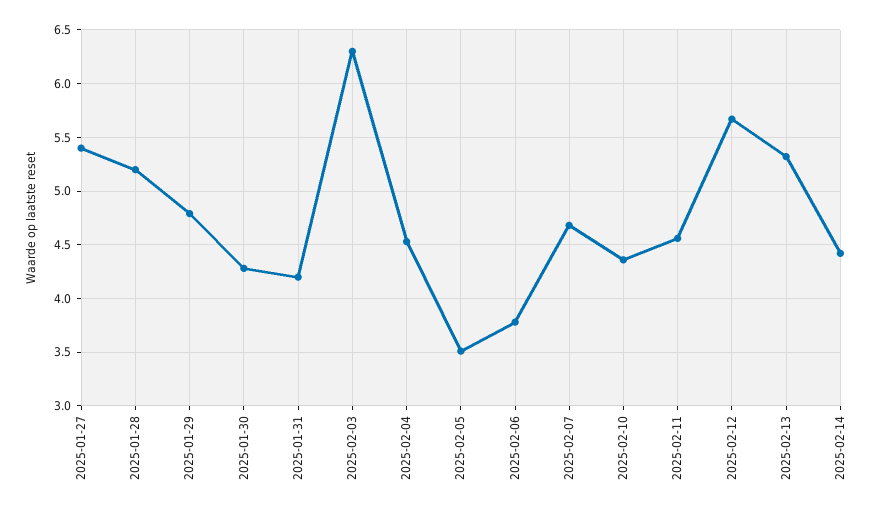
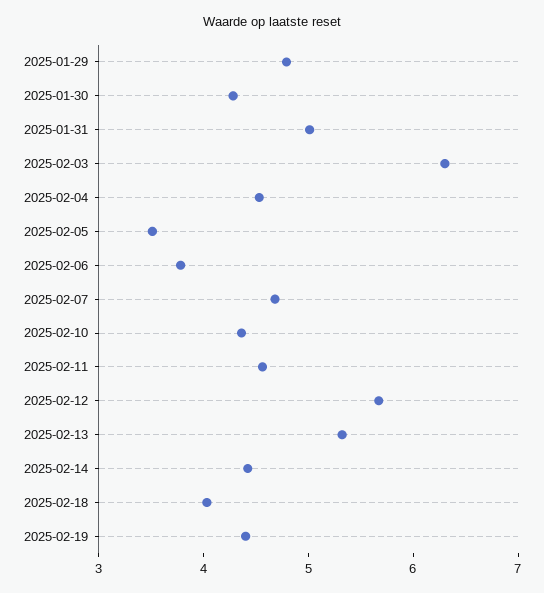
2025-01-27: 5.4 -> none
2025-01-28: 5.2 -> none
2025-01-31: 4.2 -> 5
2025-02-18: none -> 4
2025-02-19: none -> 4.4

